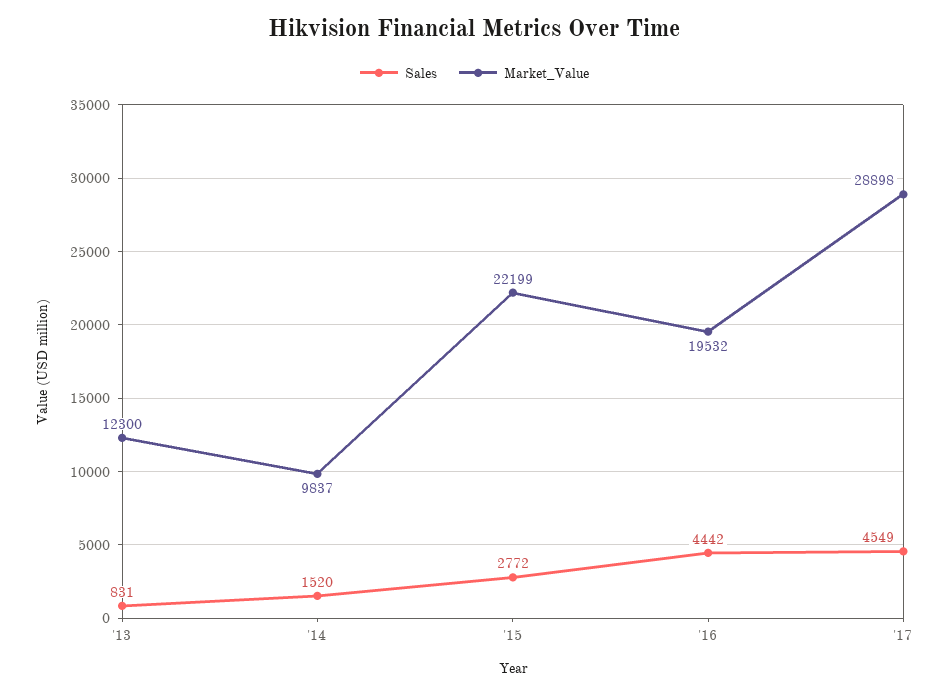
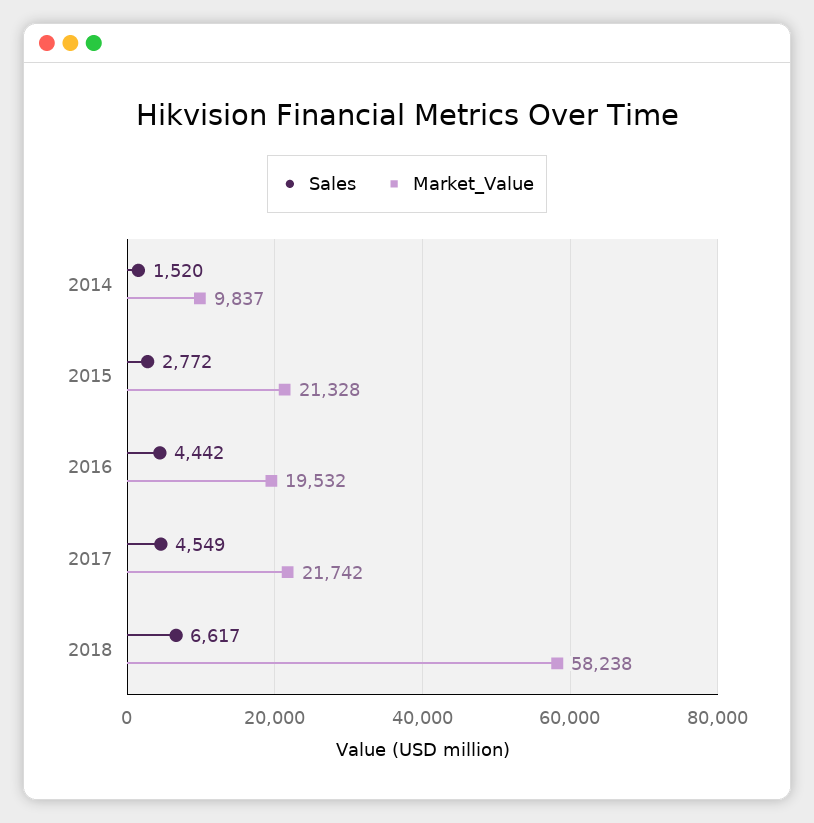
Sales, '13: 831 -> none
Market_Value, '13: 12300 -> none
Market_Value, '15: 22199 -> 21328
Market_Value, '17: 28898 -> 21742
Sales, 2018: none -> 6617
Market_Value, 2018: none -> 58238

